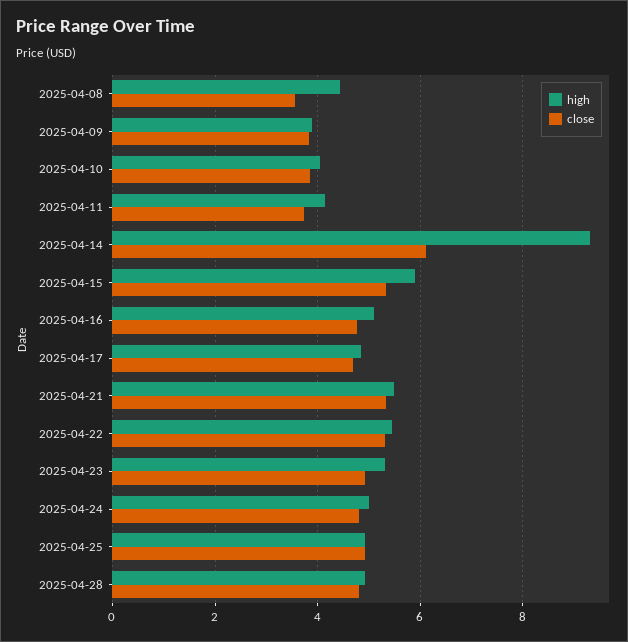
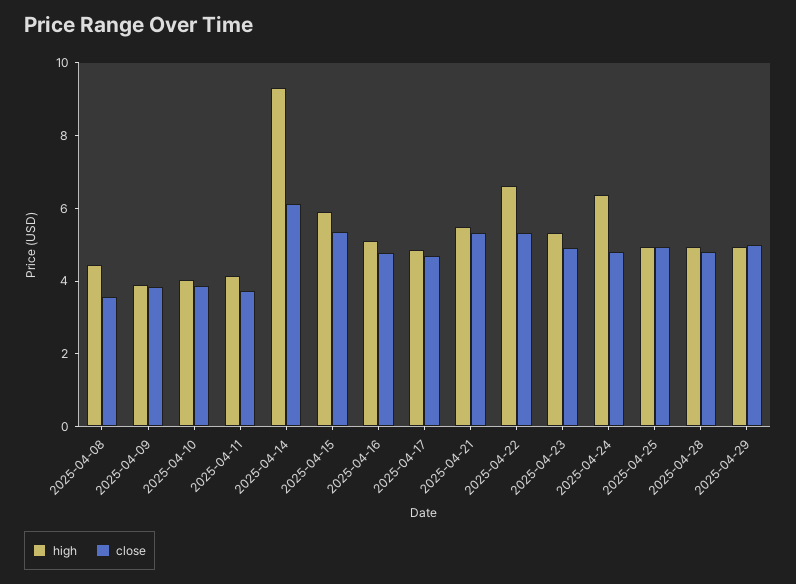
high, 2025-04-22: 5.4 -> 6.5
high, 2025-04-24: 5 -> 6.5
high, 2025-04-29: none -> 5
close, 2025-04-29: none -> 5

